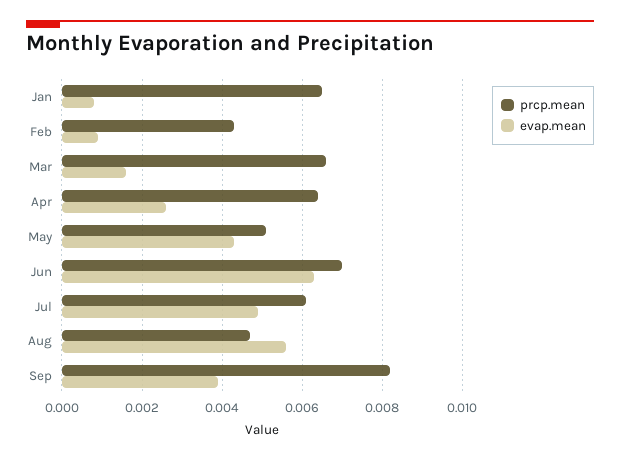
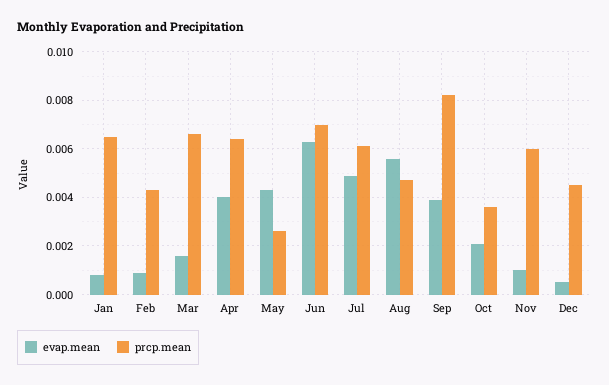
evap.mean, Apr: 0.0025 -> 0.004
prcp.mean, May: 0.005 -> 0.0025
evap.mean, Oct: none -> 0.002
prcp.mean, Oct: none -> 0.0035
evap.mean, Nov: none -> 0.001
prcp.mean, Nov: none -> 0.006
evap.mean, Dec: none -> 0.0005
prcp.mean, Dec: none -> 0.0045

